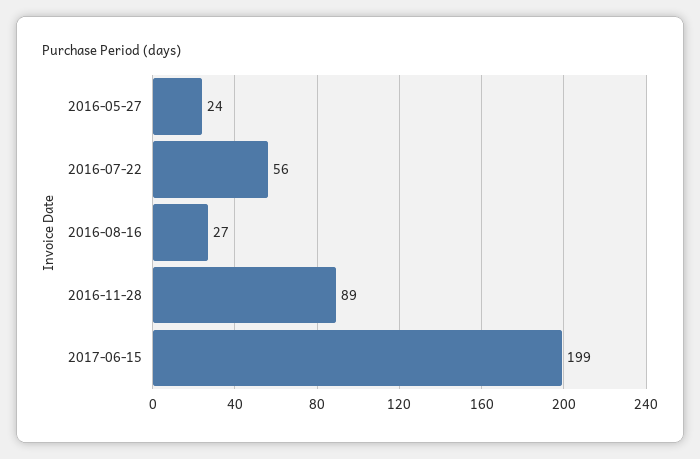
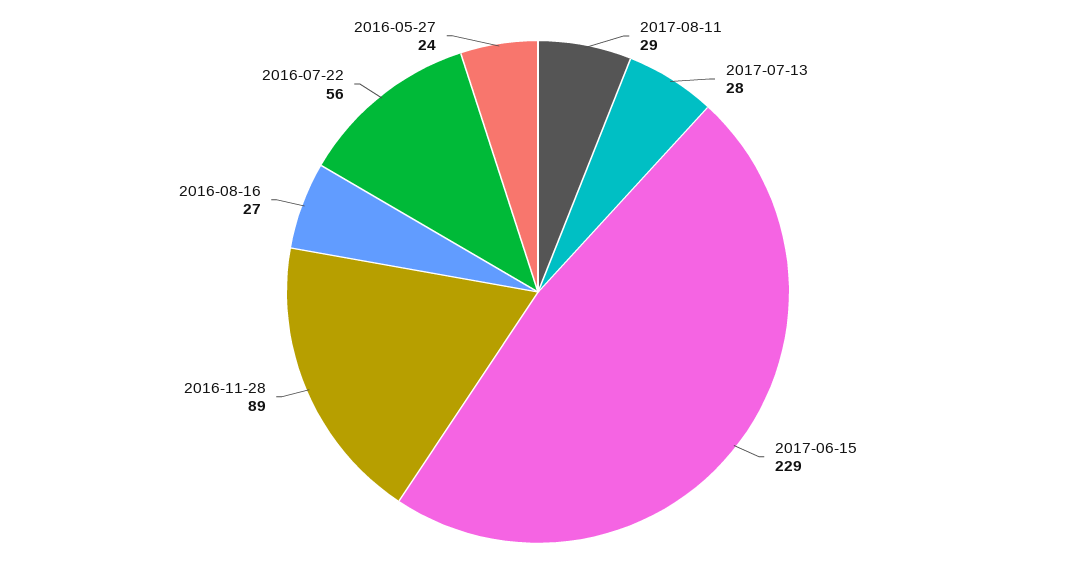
2017-06-15: 199 -> 229
2017-08-11: none -> 29
2017-07-13: none -> 28

